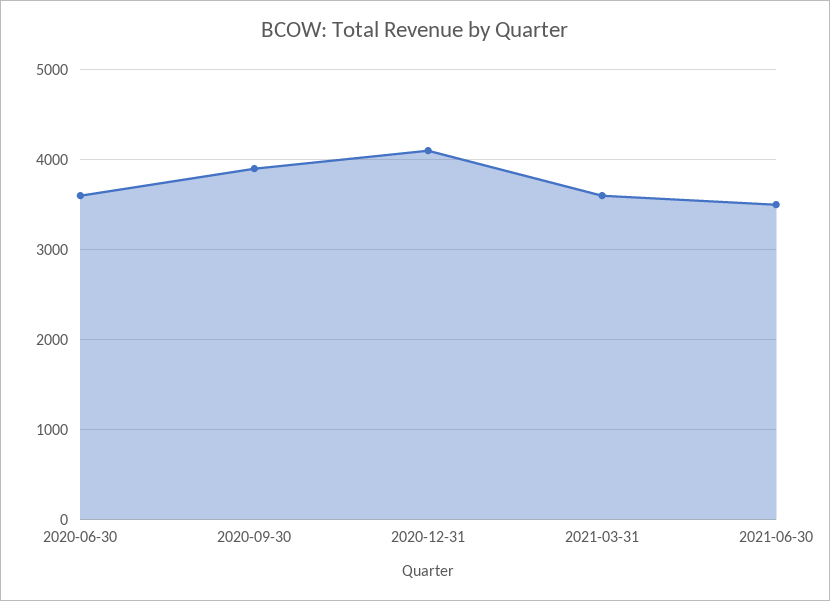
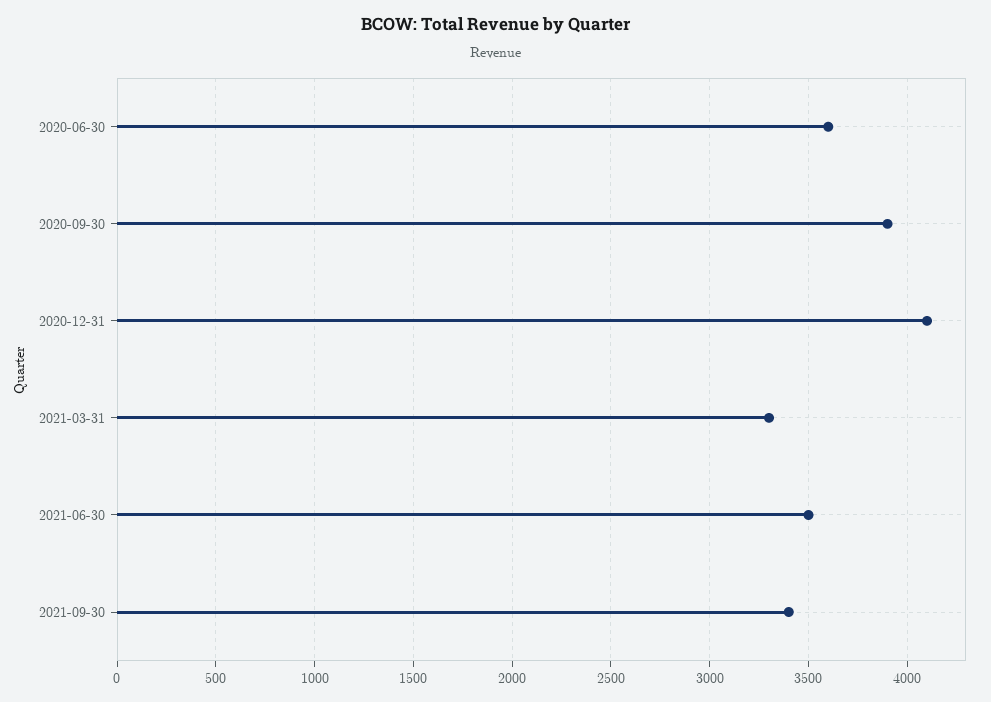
2021-03-31: 3600 -> 3300
2021-09-30: none -> 3400

